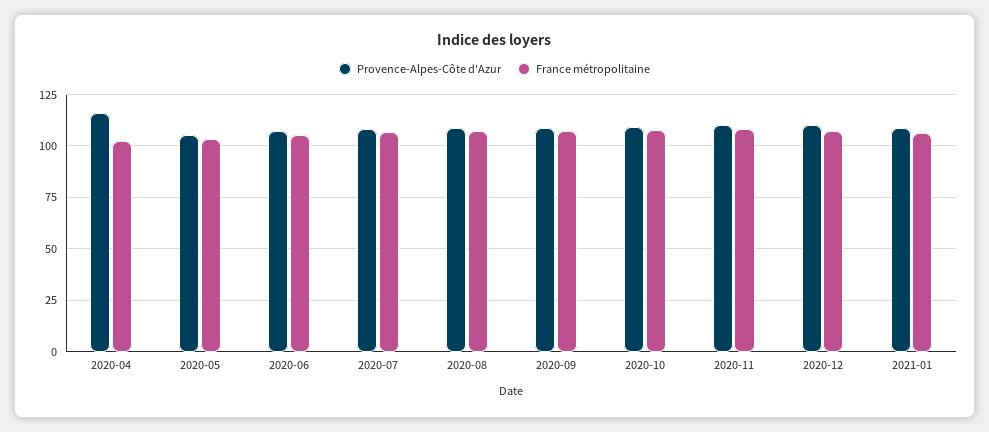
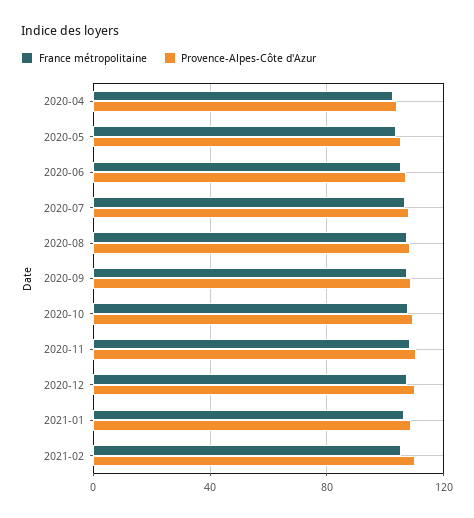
Provence-Alpes-Côte d'Azur, 2020-04: 115 -> 105
France métropolitaine, 2021-02: none -> 105
Provence-Alpes-Côte d'Azur, 2021-02: none -> 110

